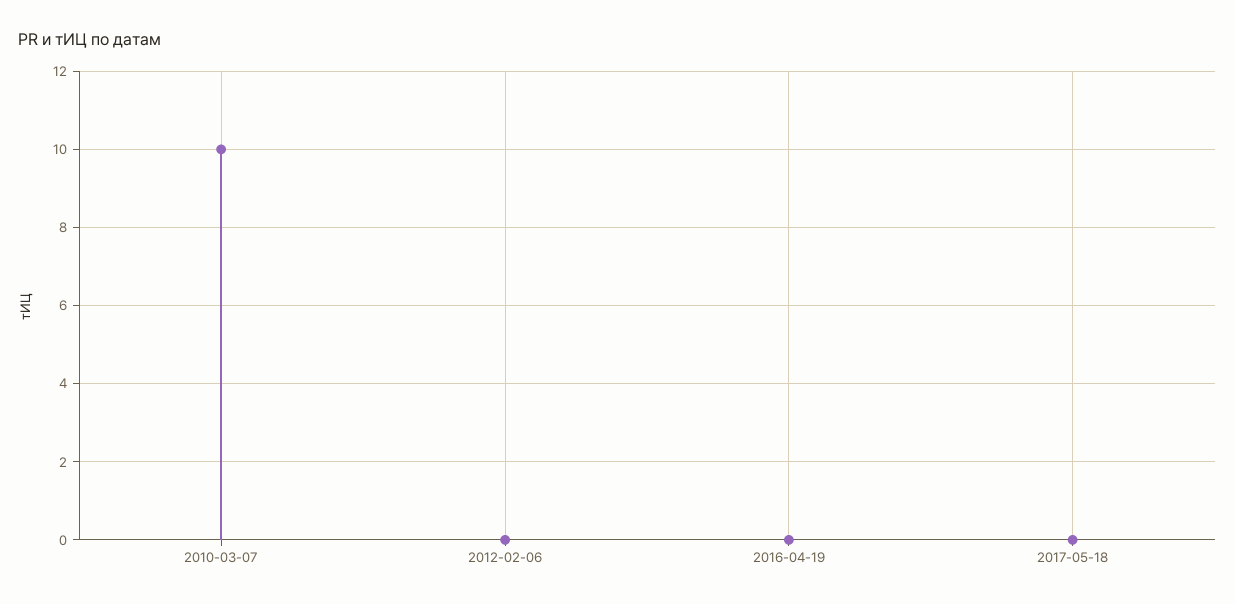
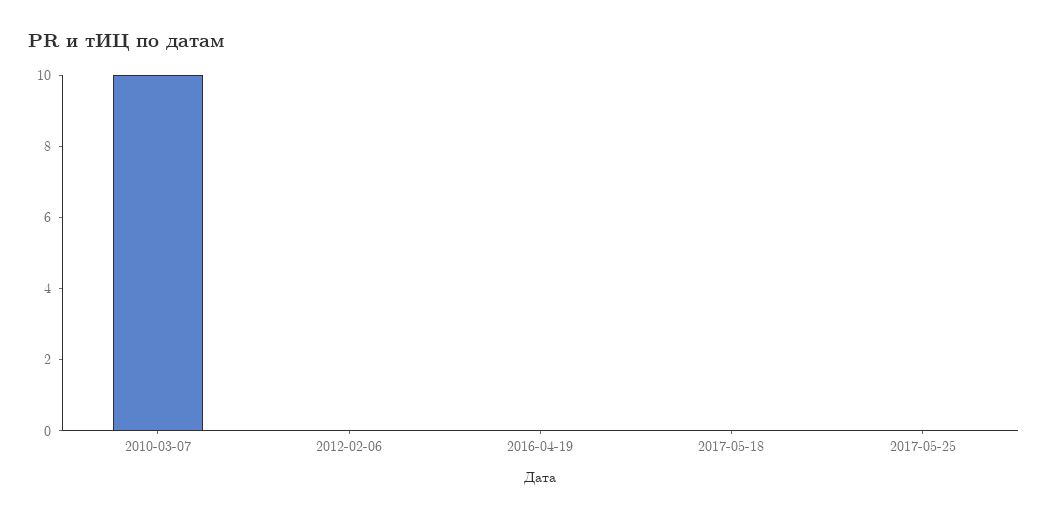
2017-05-25: none -> 0

